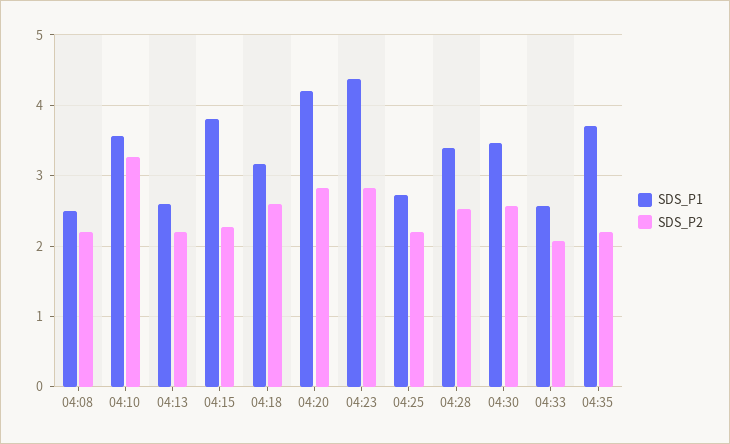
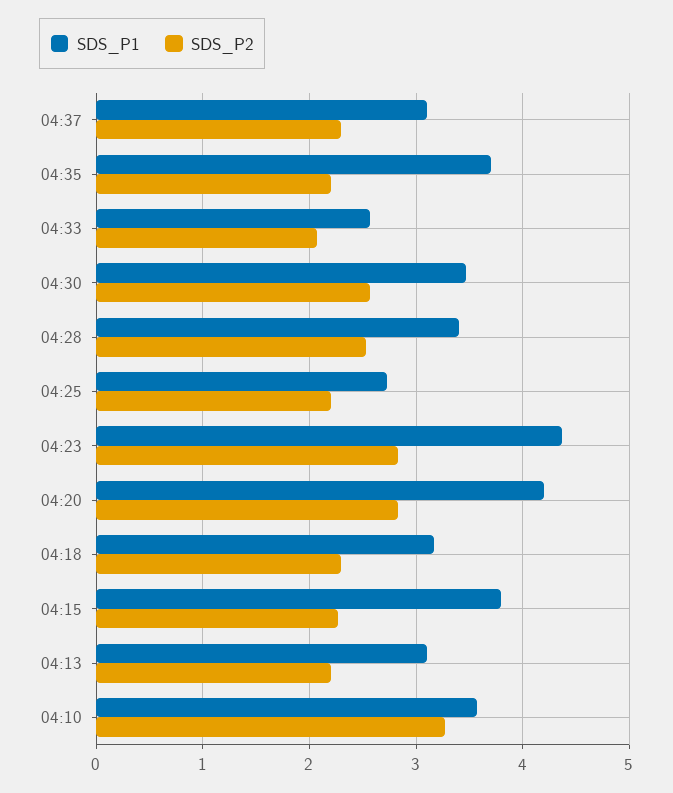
SDS_P1, 04:08: 2.5 -> none
SDS_P2, 04:08: 2.2 -> none
SDS_P1, 04:13: 2.6 -> 3.1
SDS_P2, 04:18: 2.6 -> 2.3
SDS_P1, 04:37: none -> 3.1
SDS_P2, 04:37: none -> 2.3

